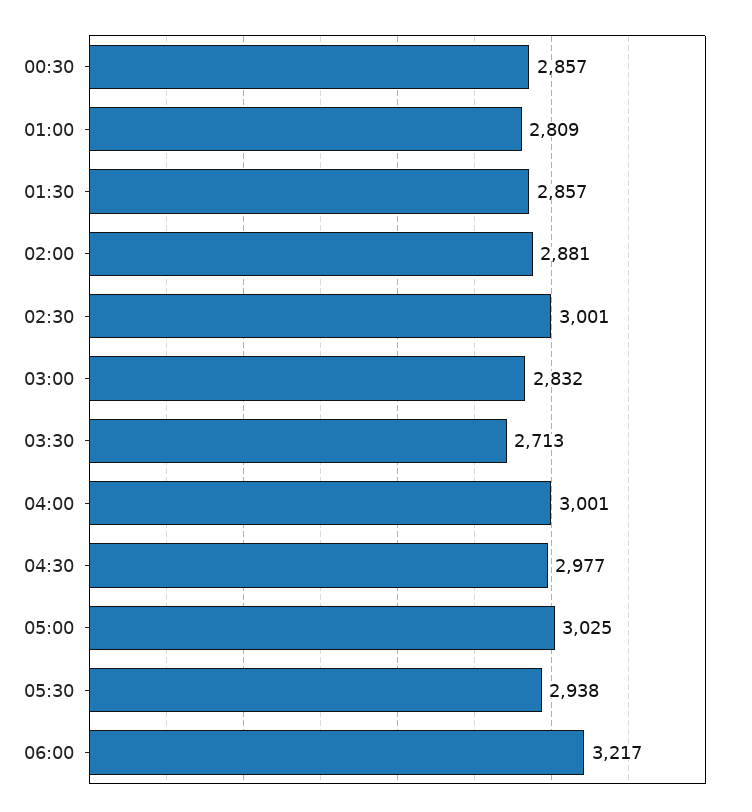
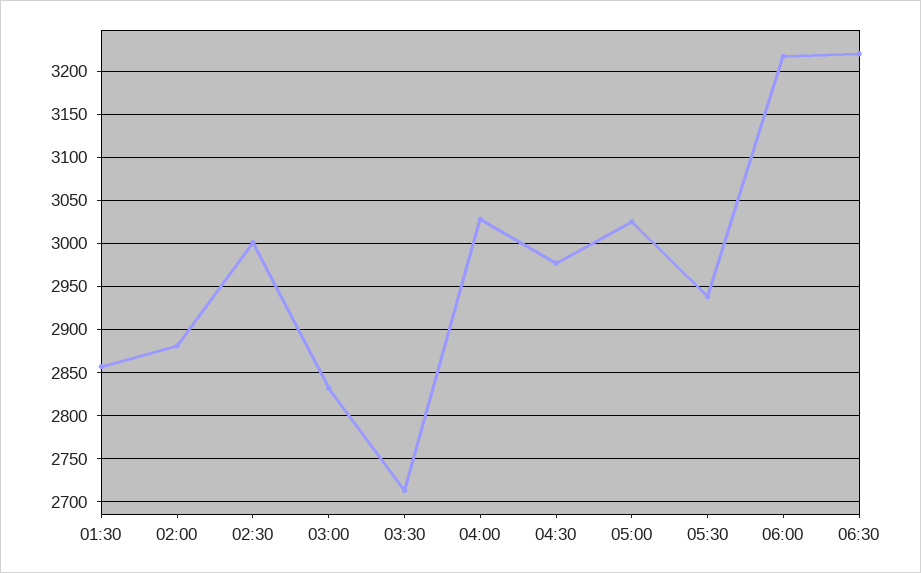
00:30: 2857 -> none
01:00: 2809 -> none
04:00: 3001 -> 3030
06:30: none -> 3220

